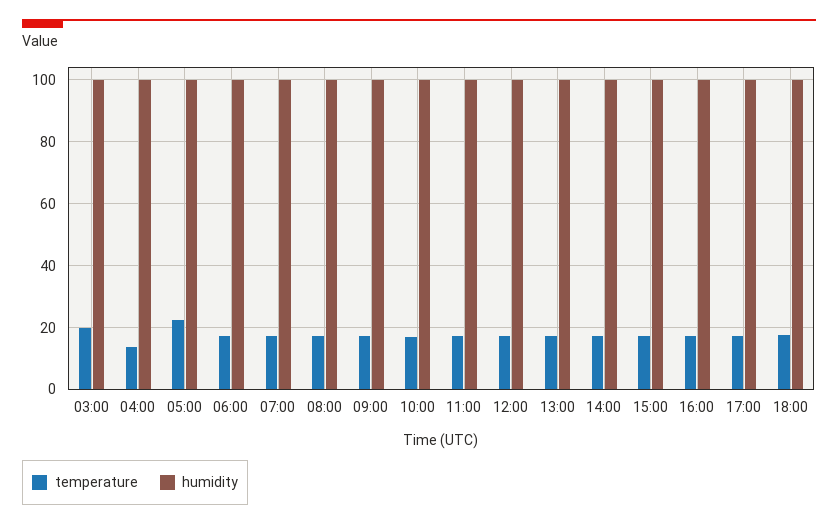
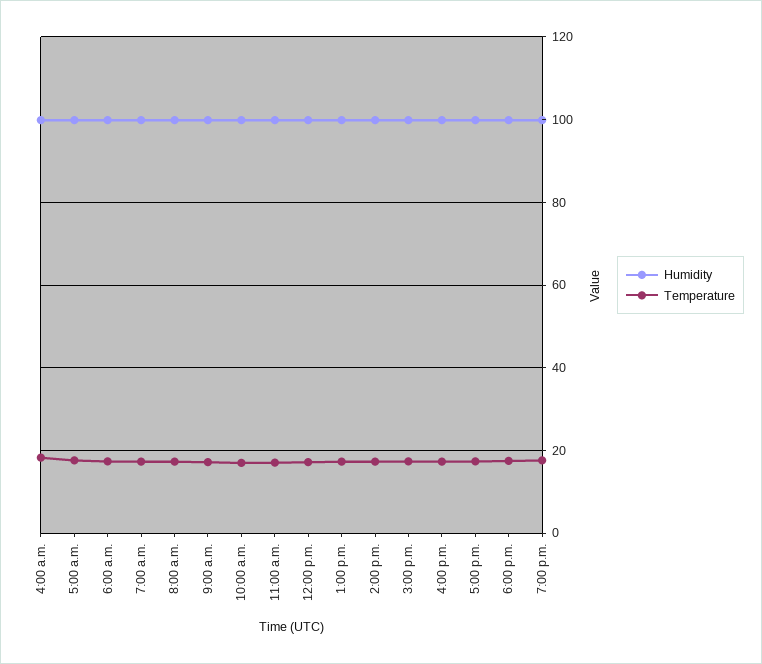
temperature, 03:00: 20 -> none
humidity, 03:00: 100 -> none
temperature, 04:00: 14 -> 18
temperature, 05:00: 22 -> 18
humidity, 7:00 p.m.: none -> 100
temperature, 7:00 p.m.: none -> 18

